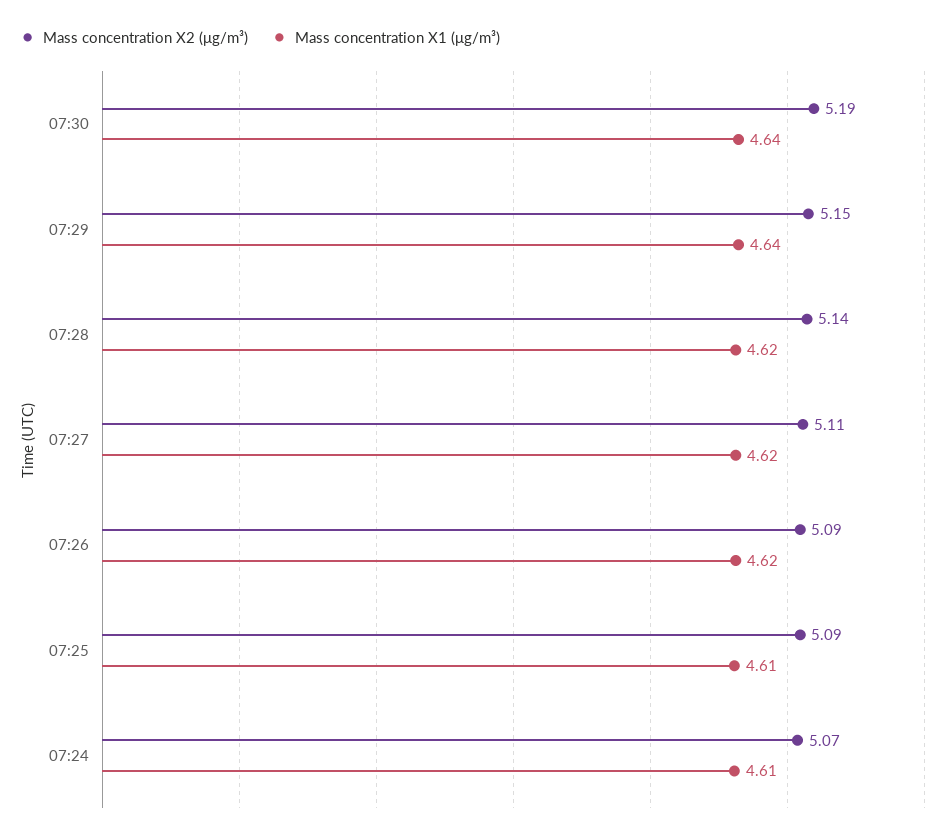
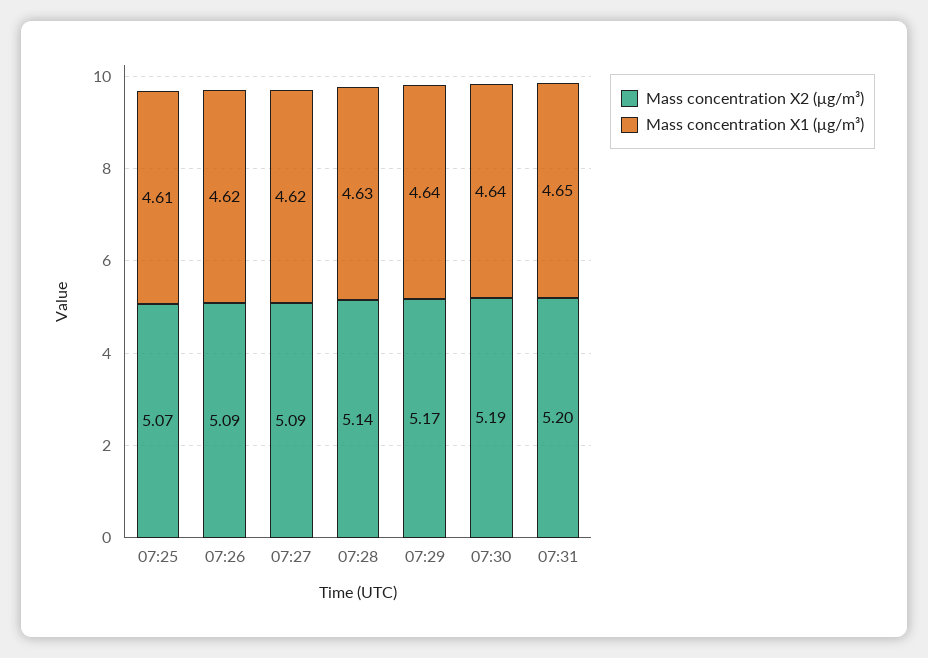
Mass concentration X2 (μg/m³), 07:29: 5.15 -> 5.17
Mass concentration X1 (μg/m³), 07:28: 4.62 -> 4.63
Mass concentration X2 (μg/m³), 07:27: 5.11 -> 5.09
Mass concentration X2 (μg/m³), 07:25: 5.09 -> 5.07
Mass concentration X2 (μg/m³), 07:24: 5.07 -> none
Mass concentration X1 (μg/m³), 07:24: 4.61 -> none
Mass concentration X2 (μg/m³), 07:31: none -> 5.2
Mass concentration X1 (μg/m³), 07:31: none -> 4.65

